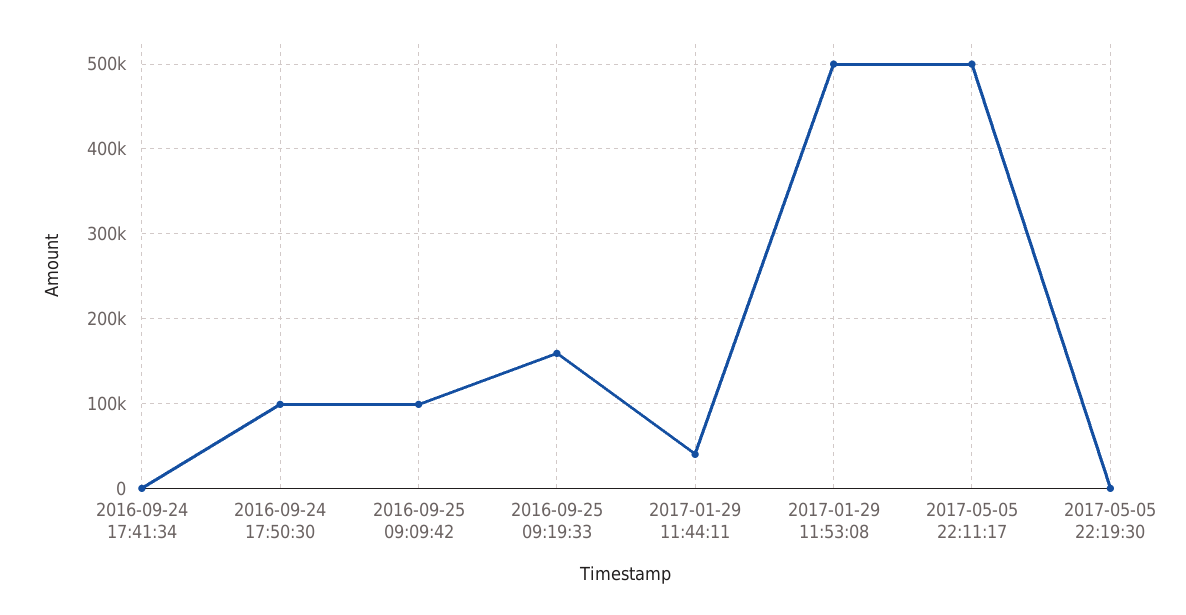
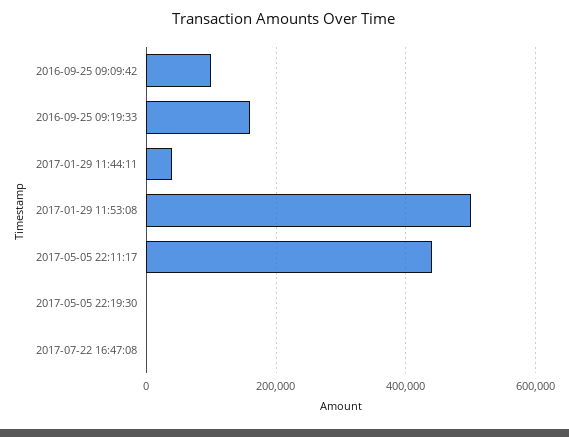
2016-09-24 17:41:34: 0 -> none
2016-09-24 17:50:30: 100000 -> none
2017-05-05 22:11:17: 500000 -> 440000
2017-07-22 16:47:08: none -> 0

